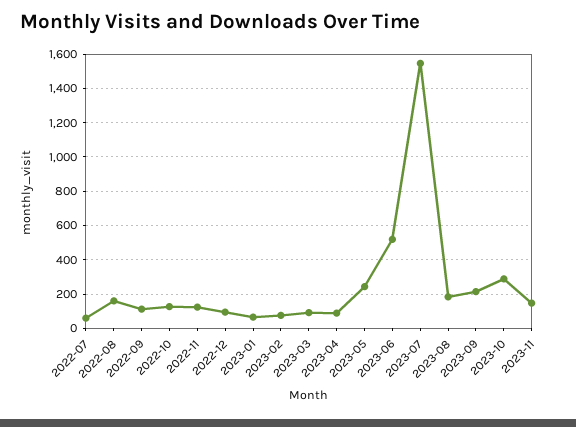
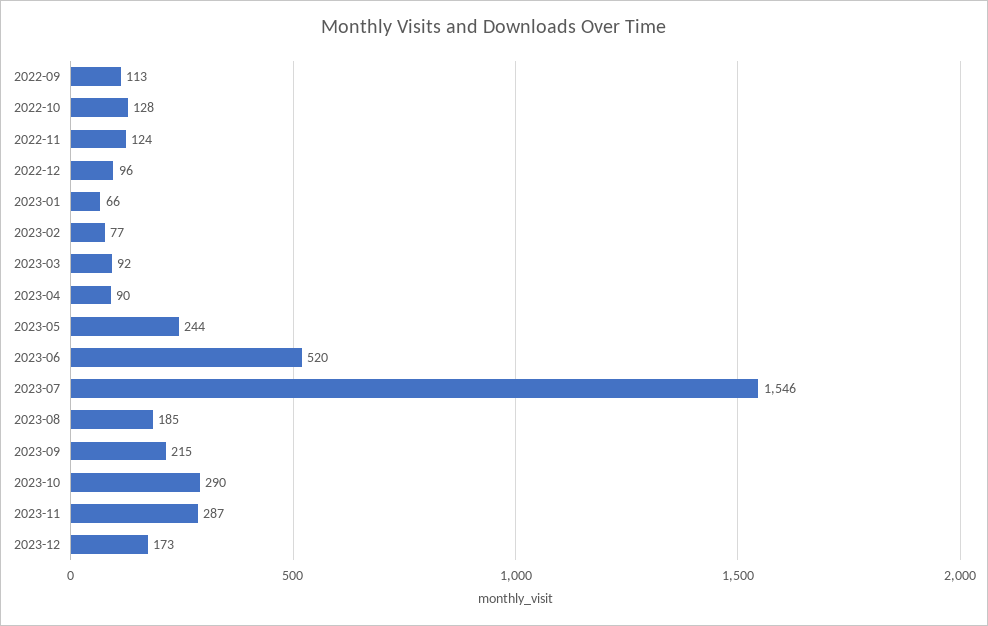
2022-07: 50 -> none
2022-08: 150 -> none
2023-11: 150 -> 287
2023-12: none -> 173

